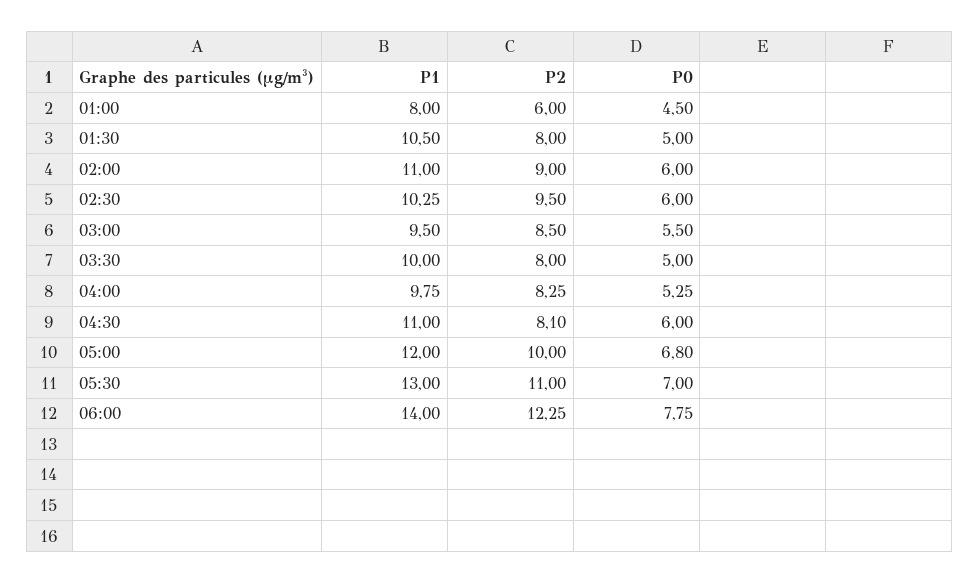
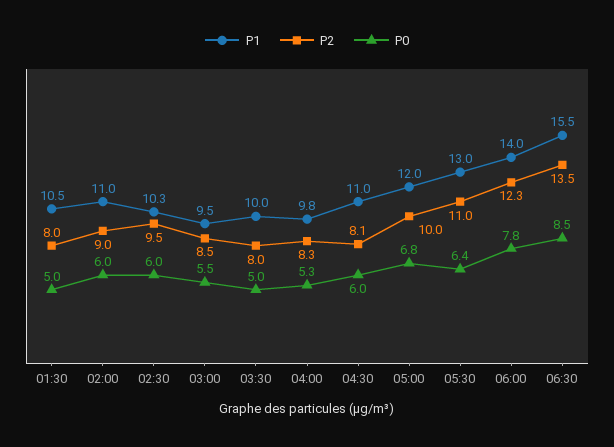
P1, 01:00: 8 -> none
P2, 01:00: 6 -> none
P0, 01:00: 4.5 -> none
P0, 05:30: 7 -> 6.4
P1, 06:30: none -> 15.5
P2, 06:30: none -> 13.5
P0, 06:30: none -> 8.5

